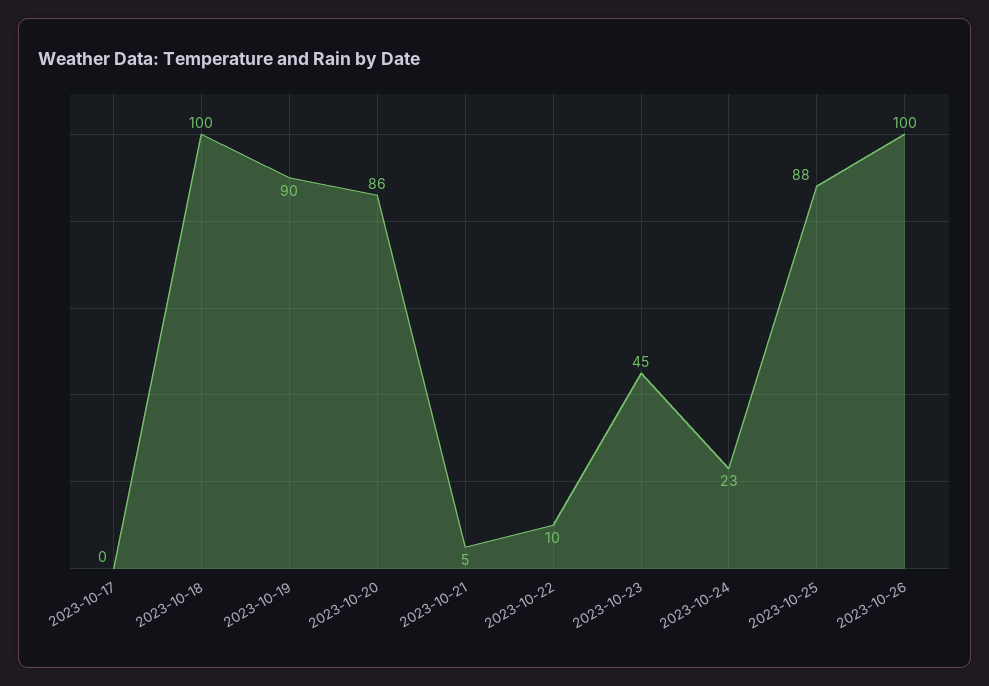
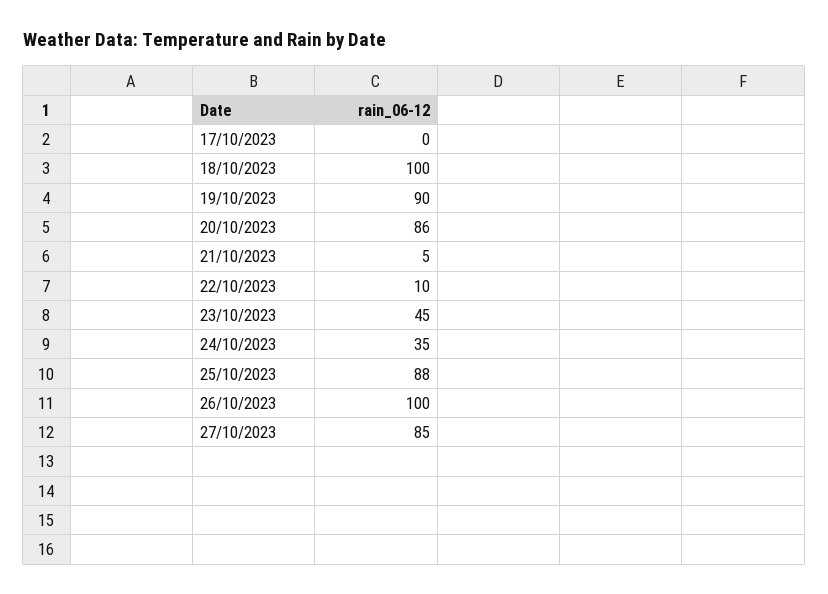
2023-10-24: 23 -> 35
27/10/2023: none -> 85

